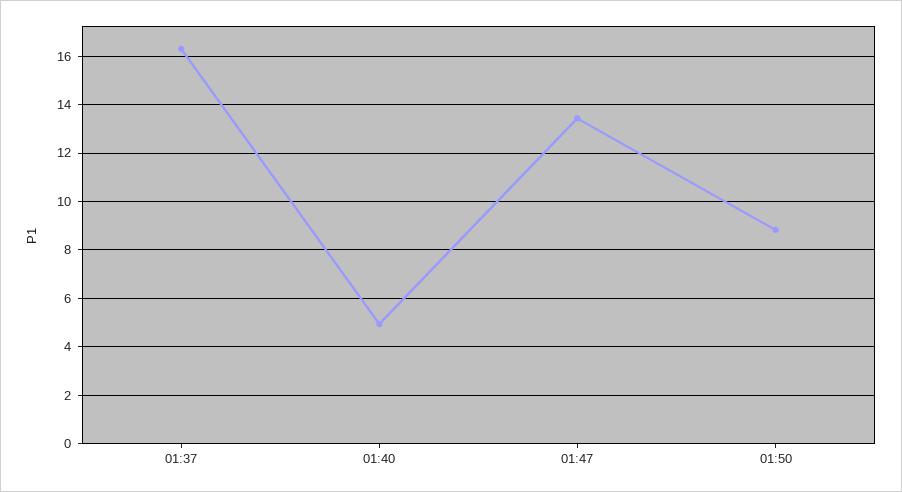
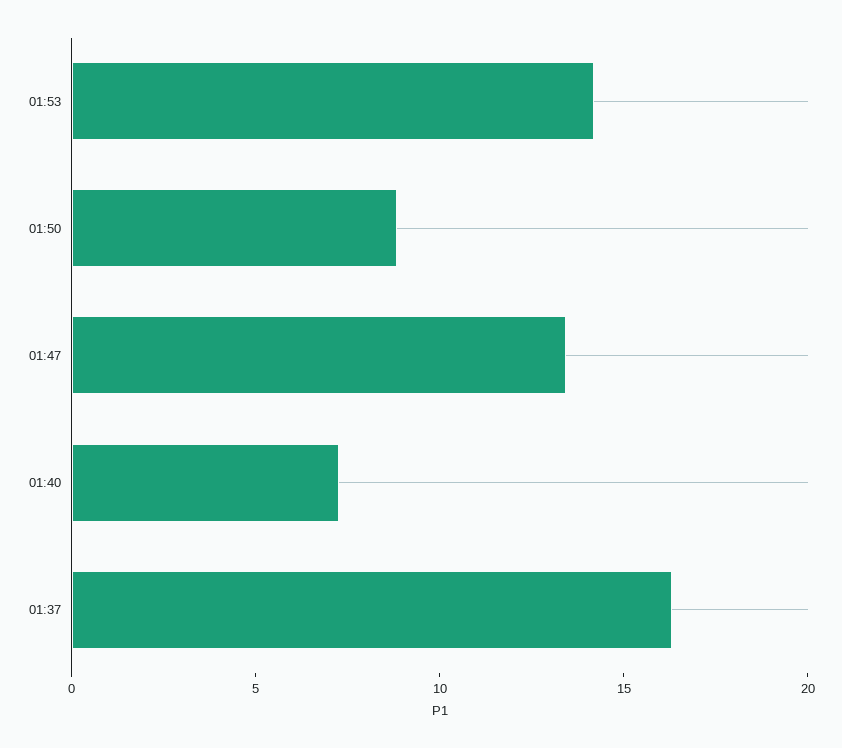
01:40: 5 -> 7
01:53: none -> 14

